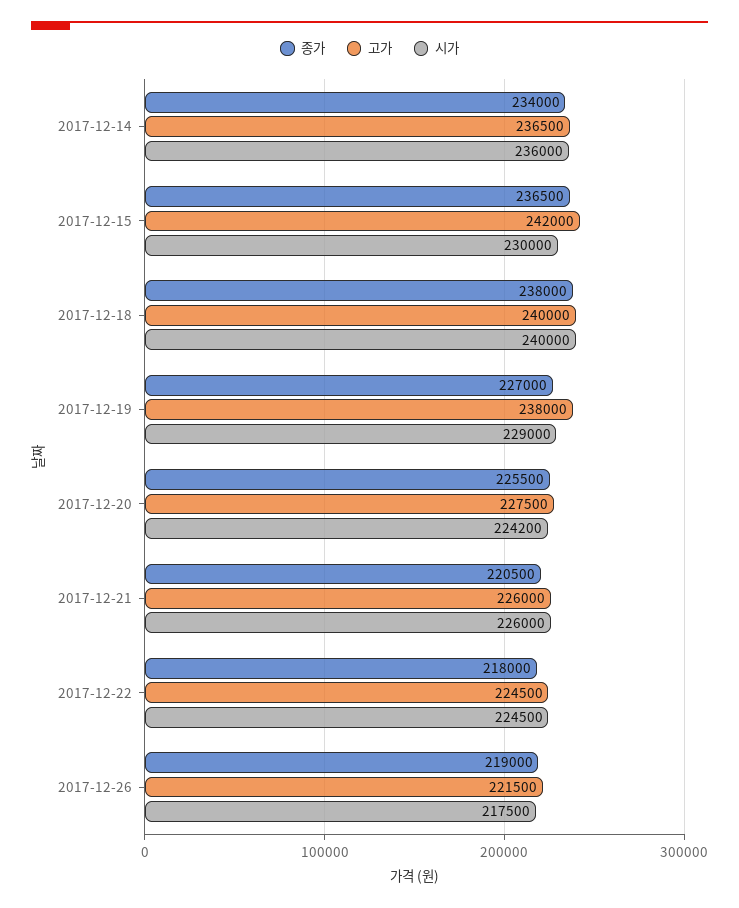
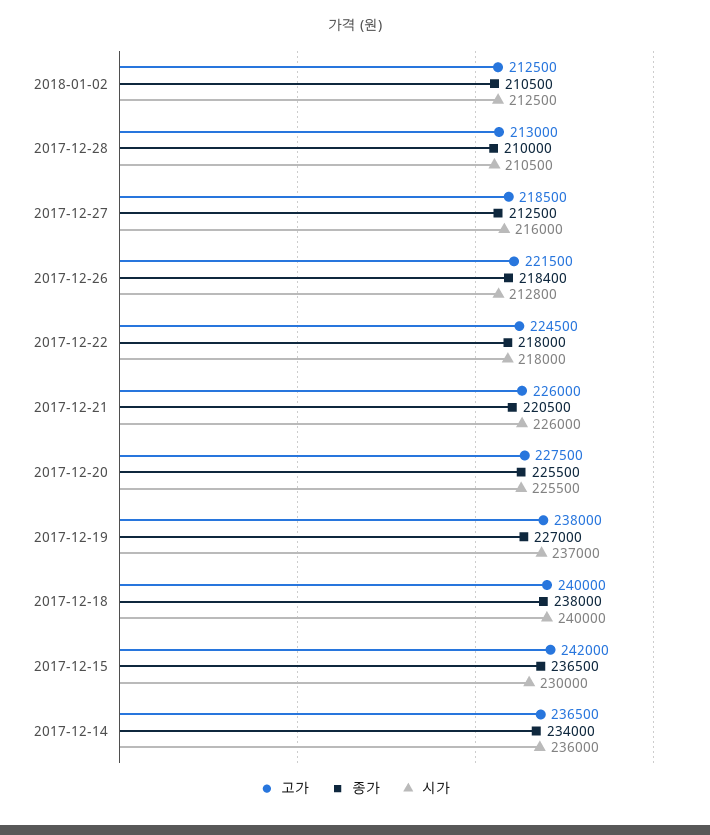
시가, 2017-12-19: 229000 -> 237000
시가, 2017-12-20: 224200 -> 225500
시가, 2017-12-22: 224500 -> 218000
종가, 2017-12-26: 219000 -> 218400
시가, 2017-12-26: 217500 -> 212800
고가, 2018-01-02: none -> 212500
종가, 2018-01-02: none -> 210500
시가, 2018-01-02: none -> 212500
고가, 2017-12-28: none -> 213000
종가, 2017-12-28: none -> 210000
시가, 2017-12-28: none -> 210500
고가, 2017-12-27: none -> 218500
종가, 2017-12-27: none -> 212500
시가, 2017-12-27: none -> 216000

